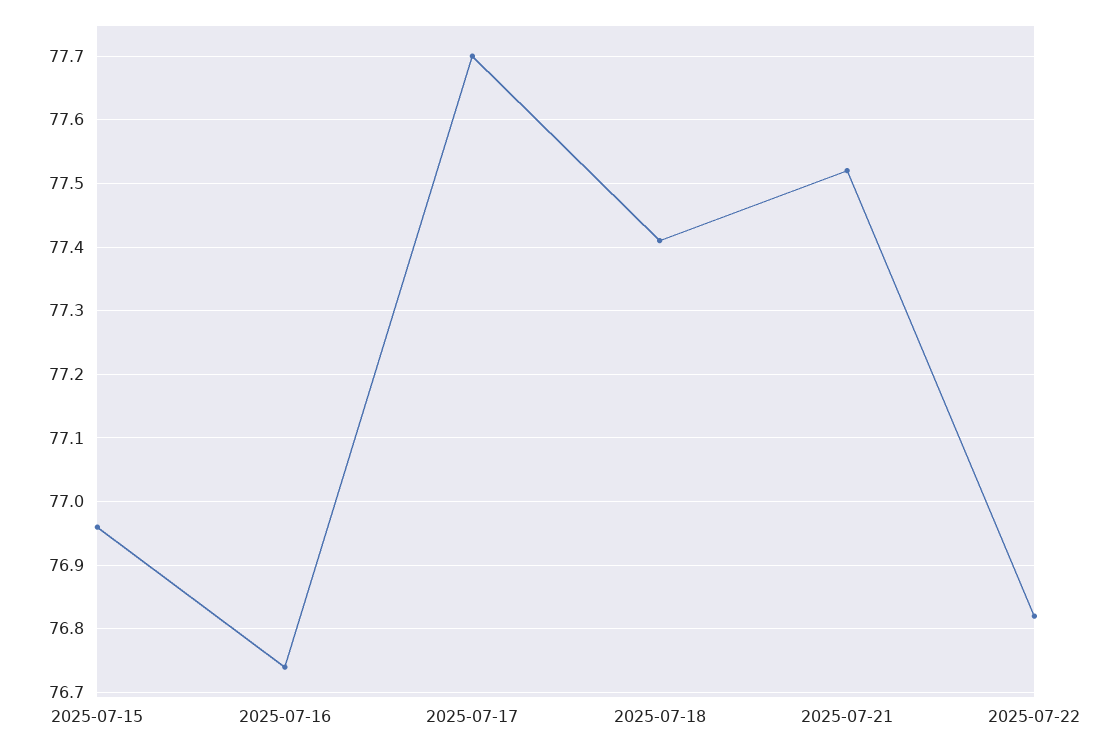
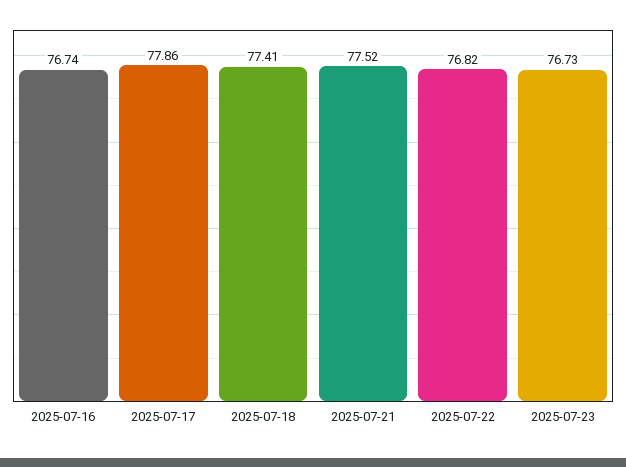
2025-07-15: 76.96 -> none
2025-07-17: 77.7 -> 77.86
2025-07-23: none -> 76.73

